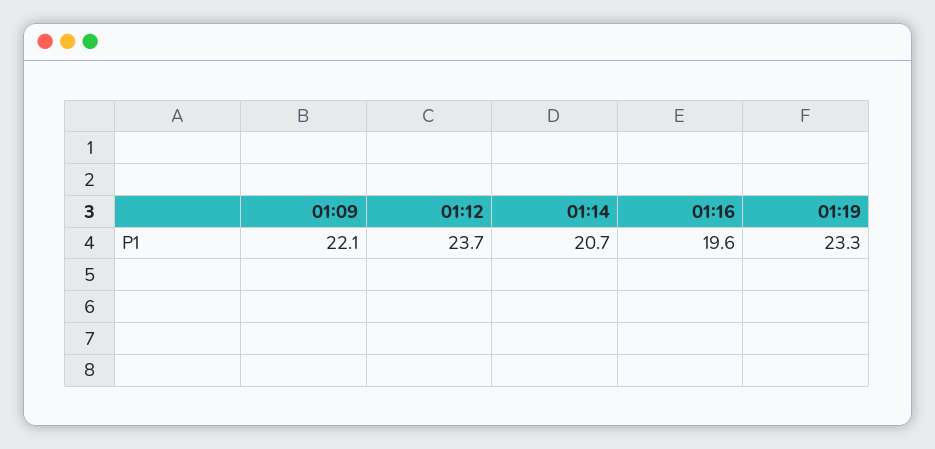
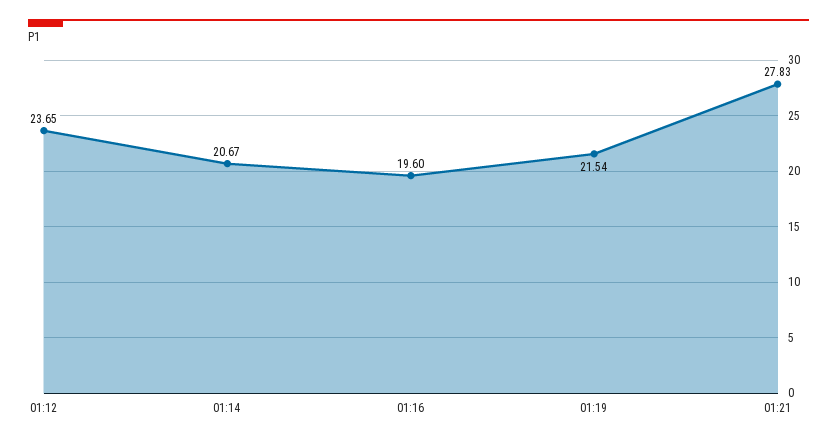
01:09: 22.1 -> none
01:19: 23.3 -> 21.54
01:21: none -> 27.83

